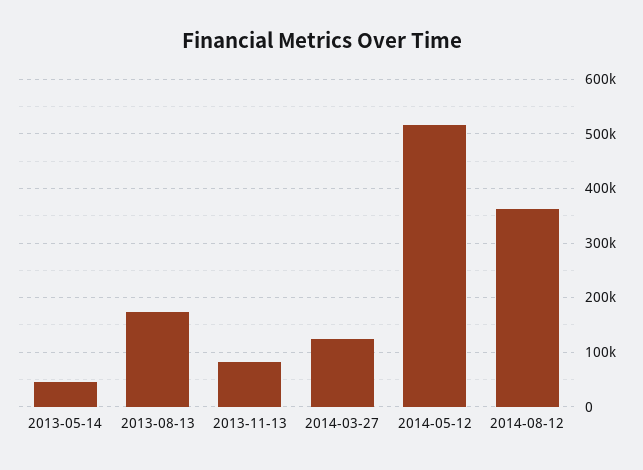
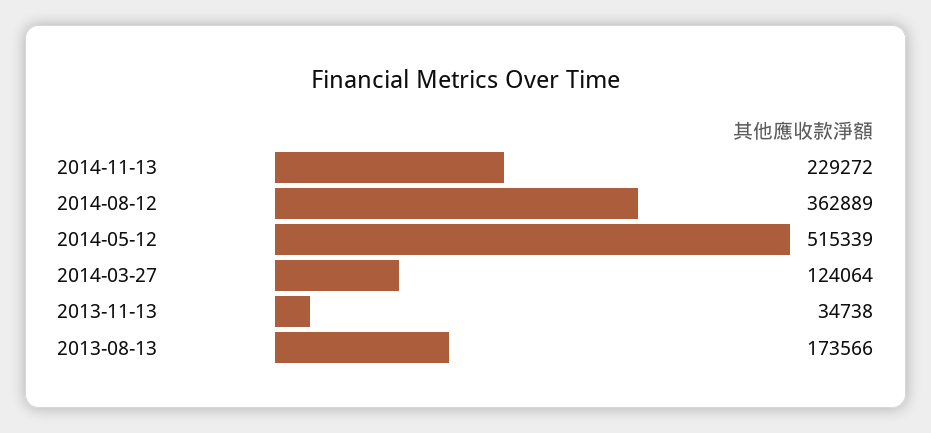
2013-05-14: 40000 -> none
2013-11-13: 80000 -> 34738
2014-11-13: none -> 229272

